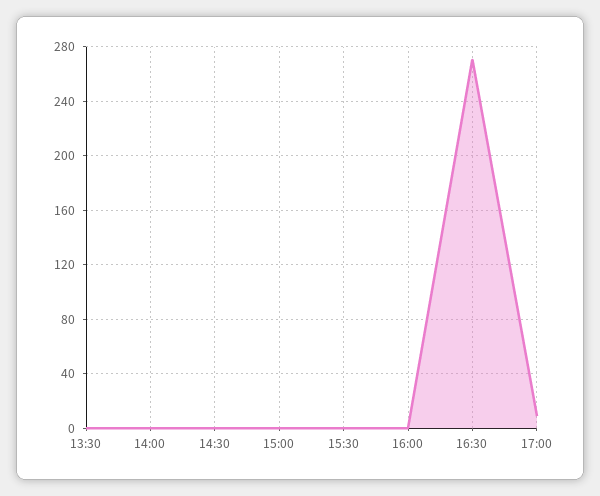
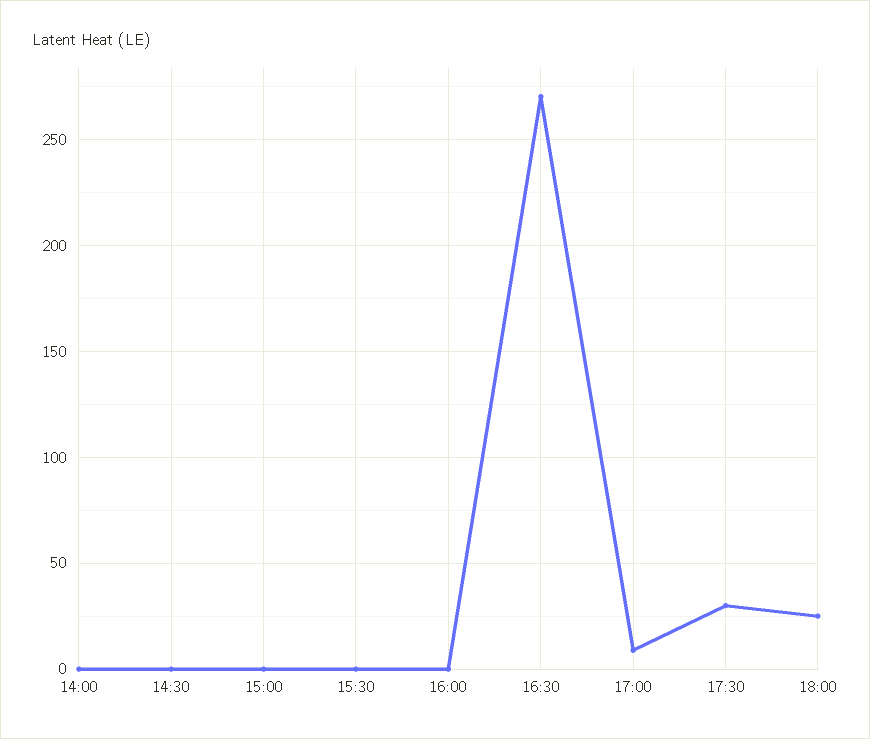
13:30: 0 -> none
17:30: none -> 30
18:00: none -> 25

